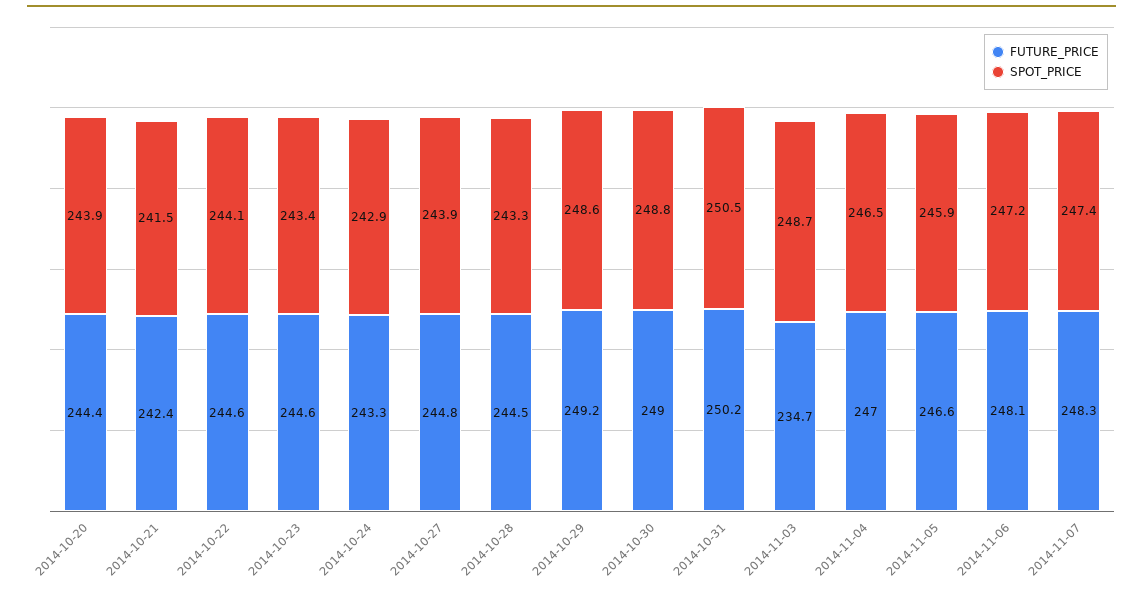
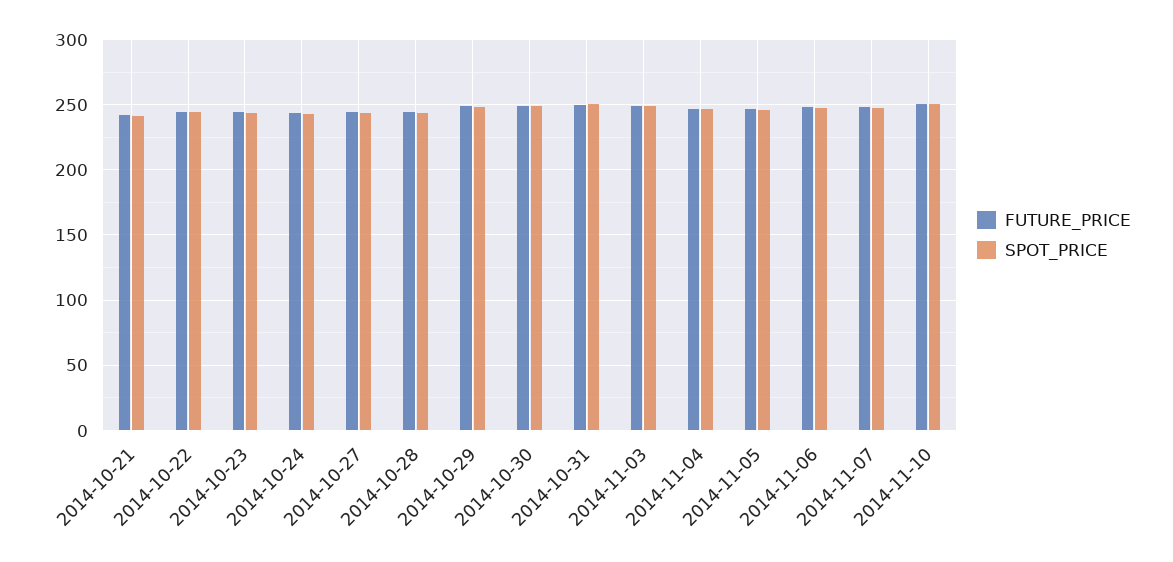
FUTURE_PRICE, 2014-10-20: 244.4 -> none
SPOT_PRICE, 2014-10-20: 243.9 -> none
FUTURE_PRICE, 2014-11-03: 234.7 -> 250
FUTURE_PRICE, 2014-11-10: none -> 250
SPOT_PRICE, 2014-11-10: none -> 250

